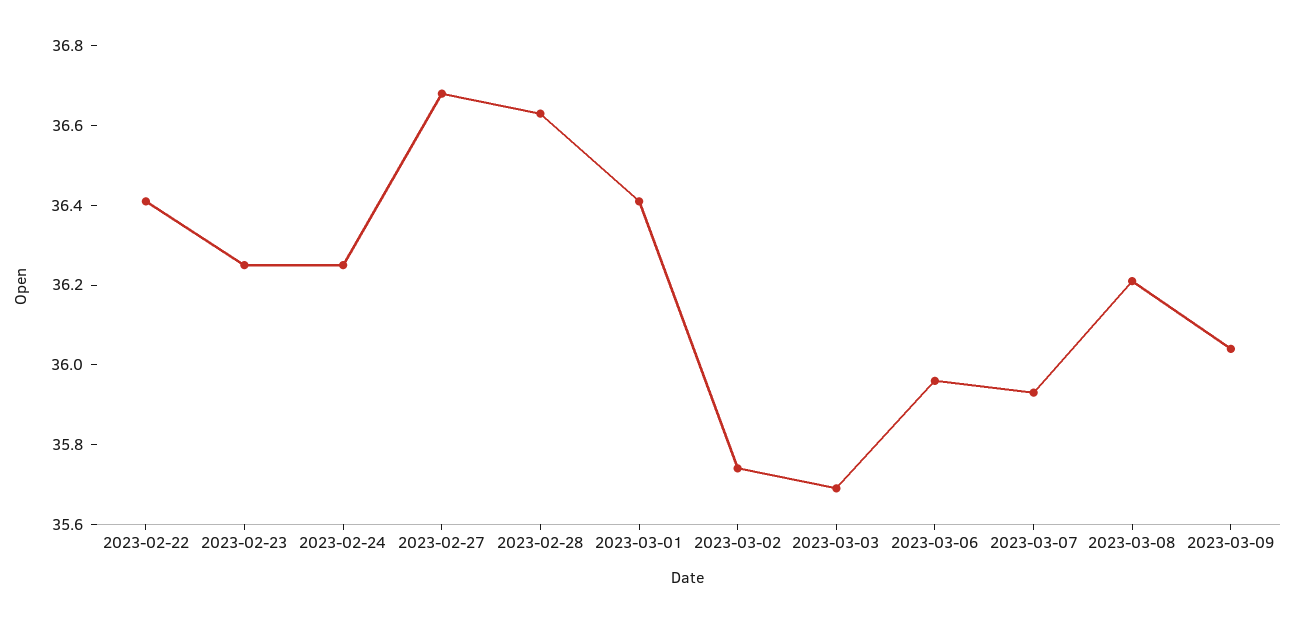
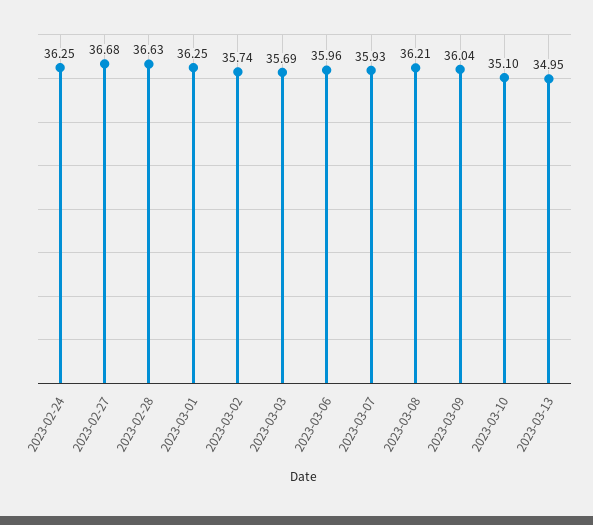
2023-02-22: 36.4 -> none
2023-02-23: 36.25 -> none
2023-03-01: 36.4 -> 36.25
2023-03-10: none -> 35.1
2023-03-13: none -> 34.95

